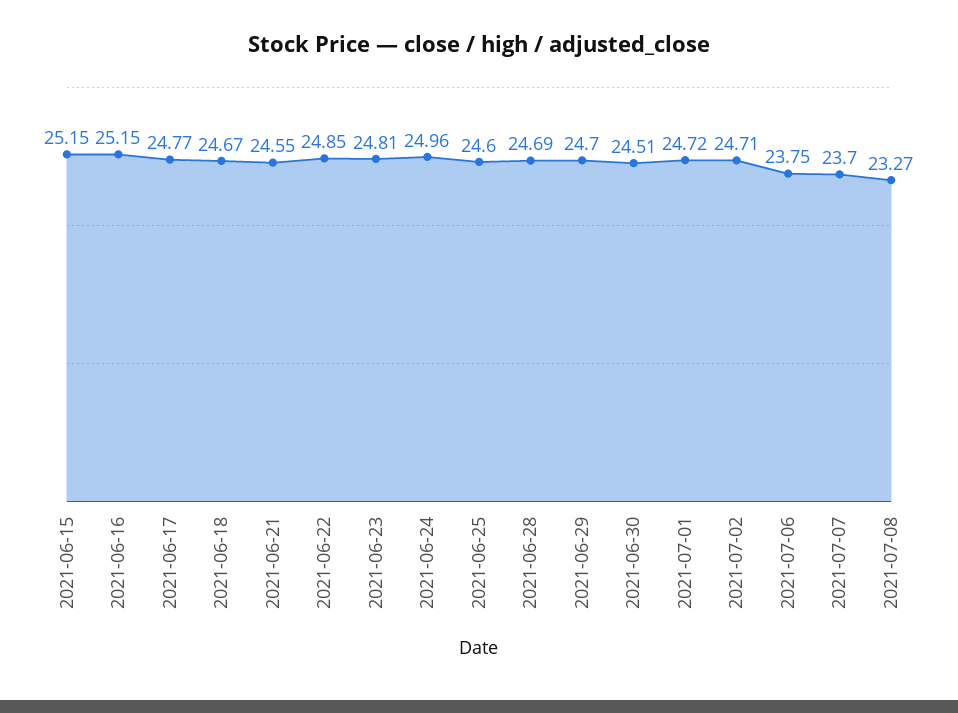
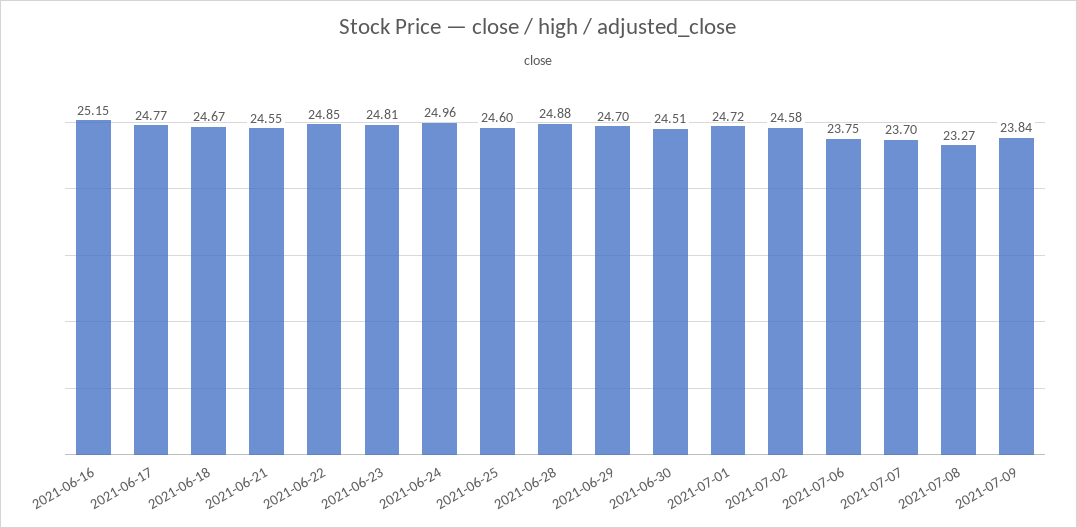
2021-06-15: 25.15 -> none
2021-06-28: 24.69 -> 24.88
2021-07-02: 24.71 -> 24.58
2021-07-09: none -> 23.84

